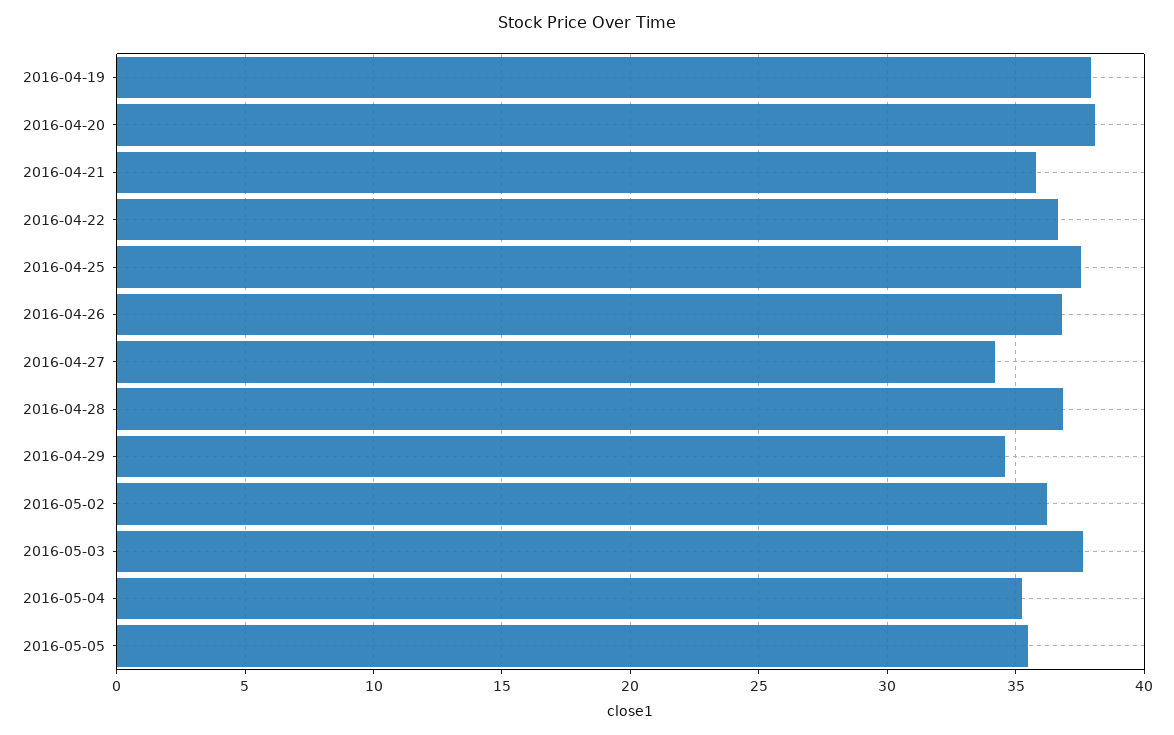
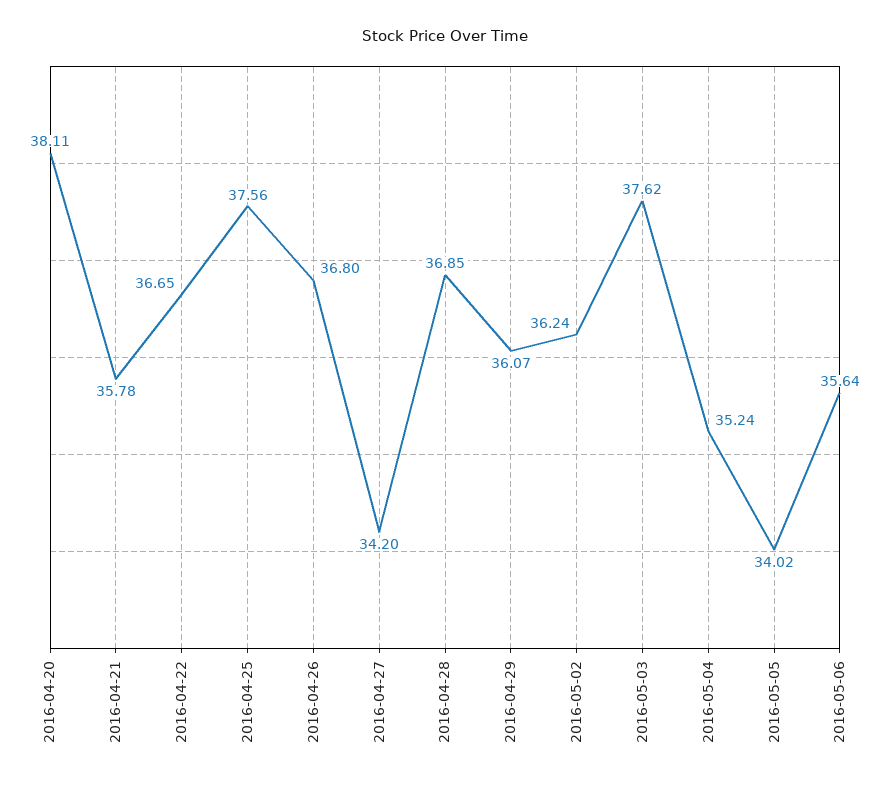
2016-04-19: 38 -> none
2016-04-29: 34.5 -> 36.07
2016-05-05: 35.5 -> 34.02
2016-05-06: none -> 35.64

